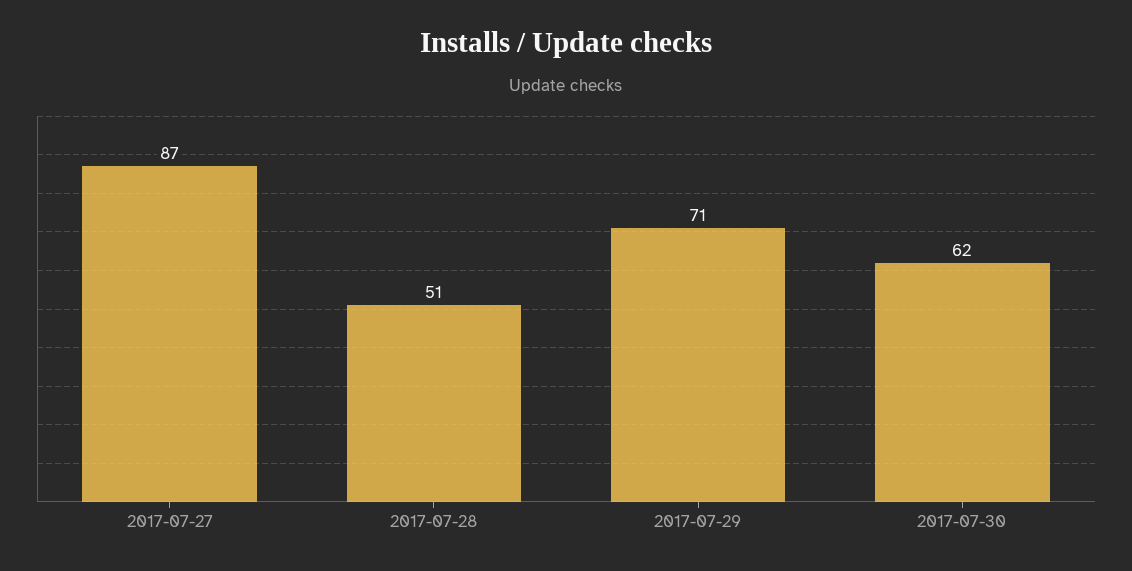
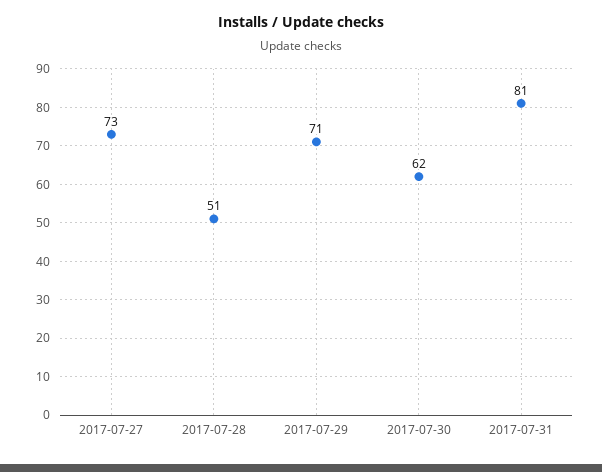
2017-07-27: 87 -> 73
2017-07-31: none -> 81

